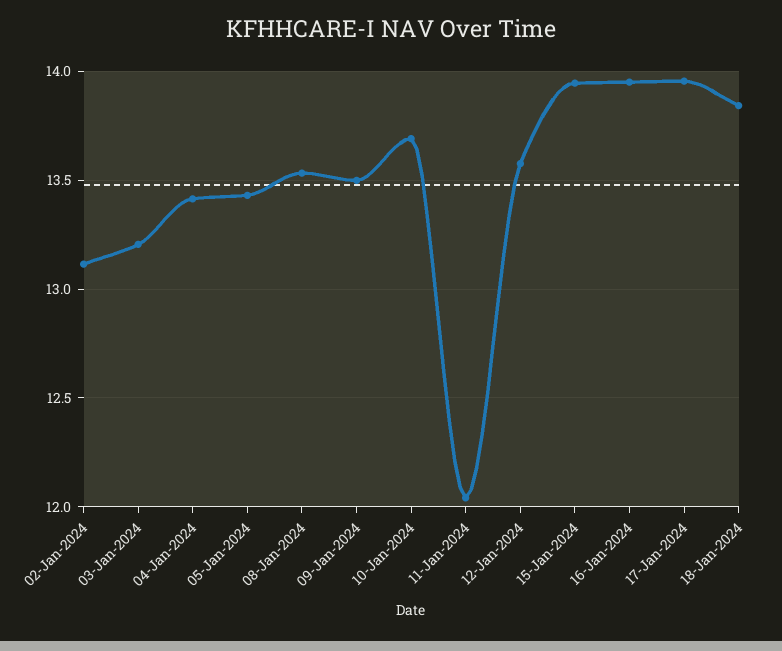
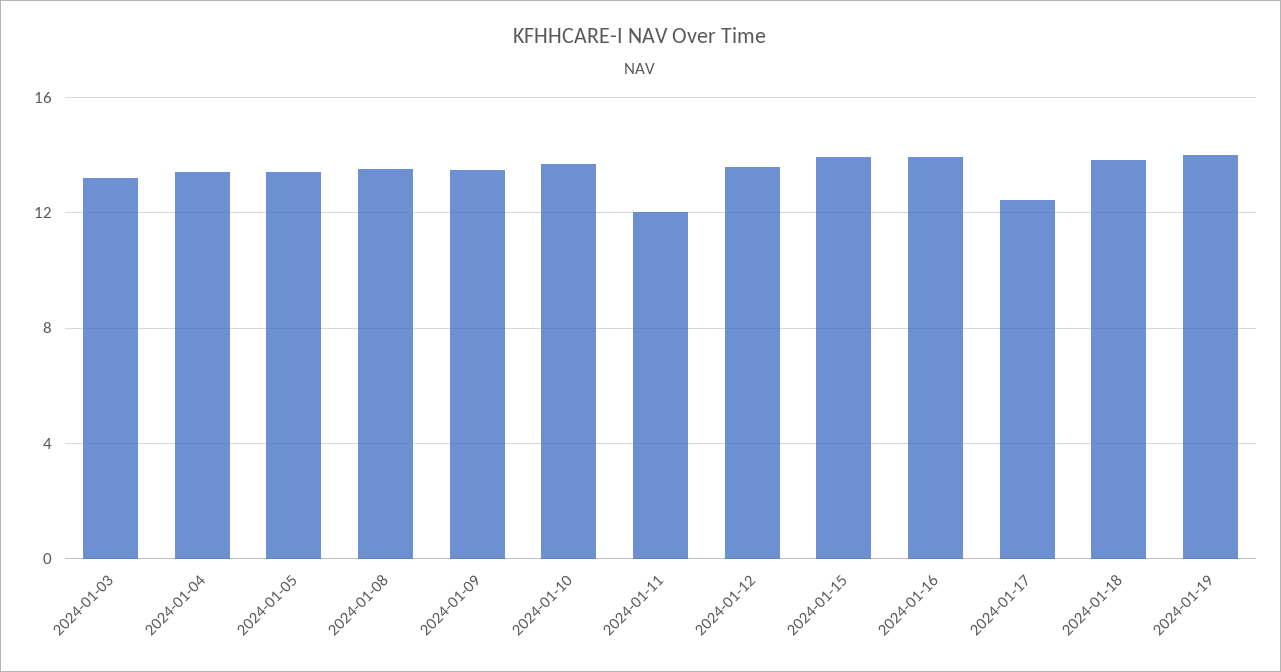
02-Jan-2024: 13.1 -> none
17-Jan-2024: 13.95 -> 12.5
2024-01-19: none -> 14

